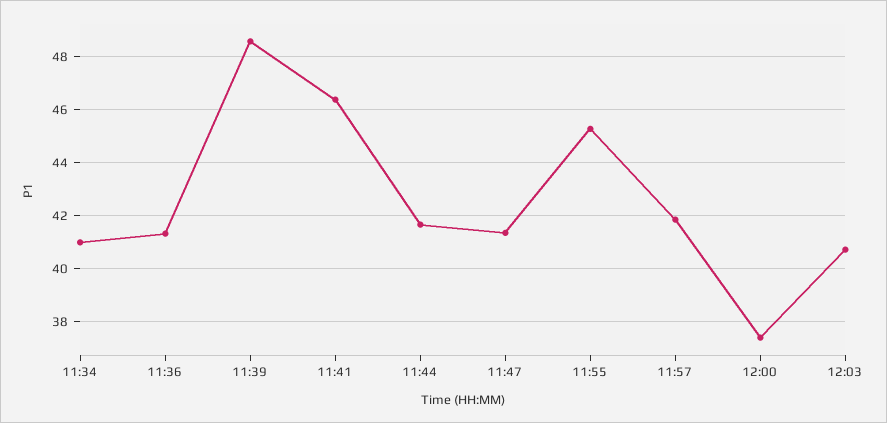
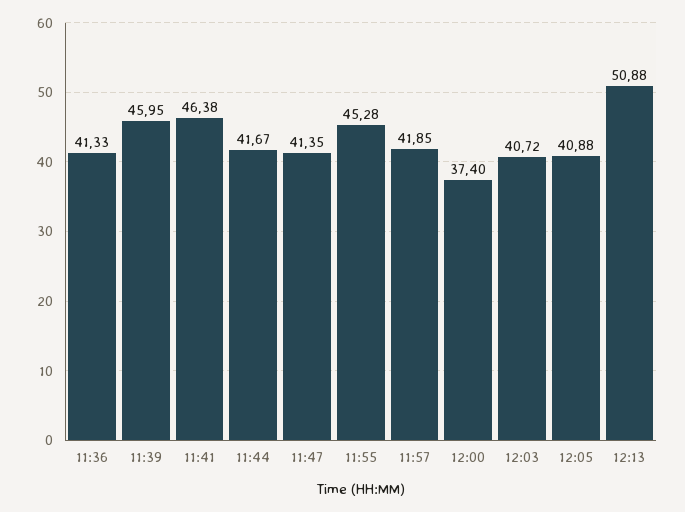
11:34: 41 -> none
11:39: 48.5 -> 45.95
12:05: none -> 40.88
12:13: none -> 50.88

